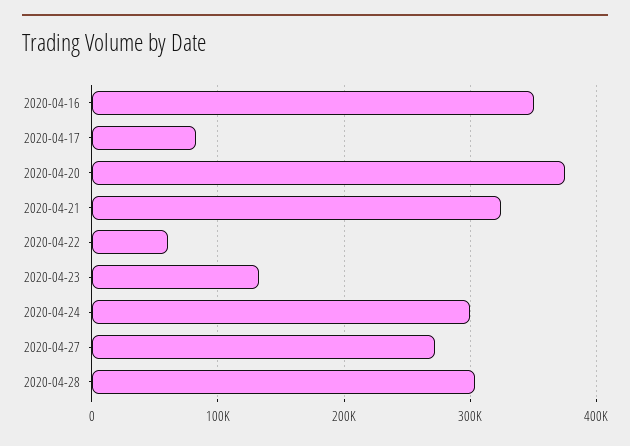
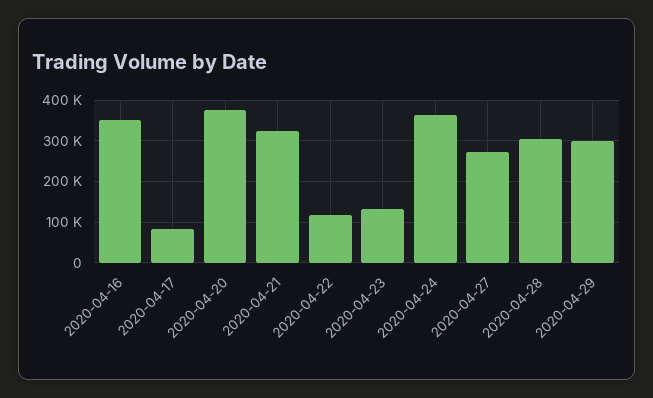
2020-04-22: 60000 -> 120000
2020-04-24: 300000 -> 360000
2020-04-29: none -> 300000

